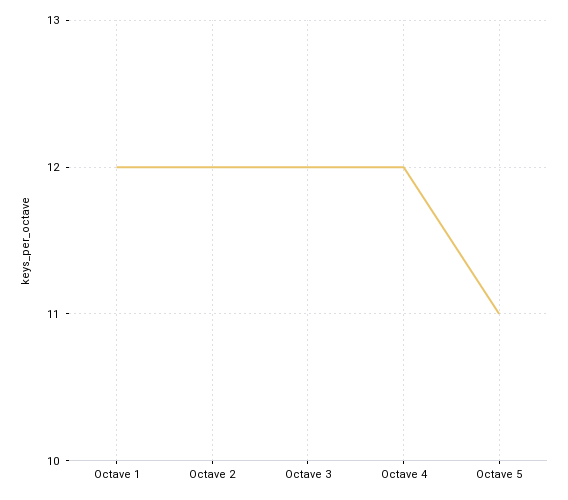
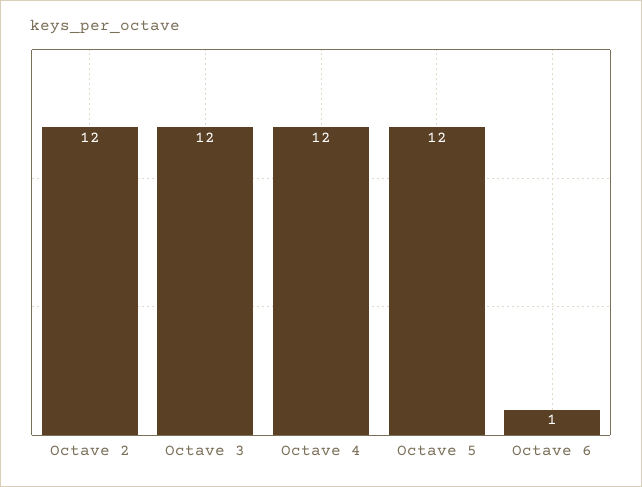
Octave 1: 12 -> none
Octave 5: 11 -> 12
Octave 6: none -> 1

